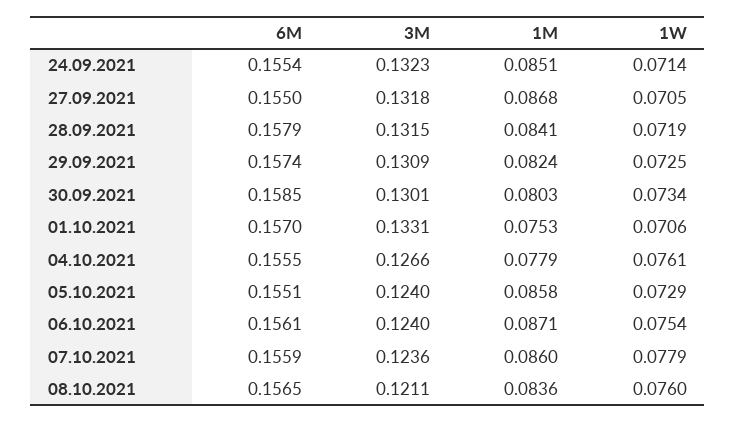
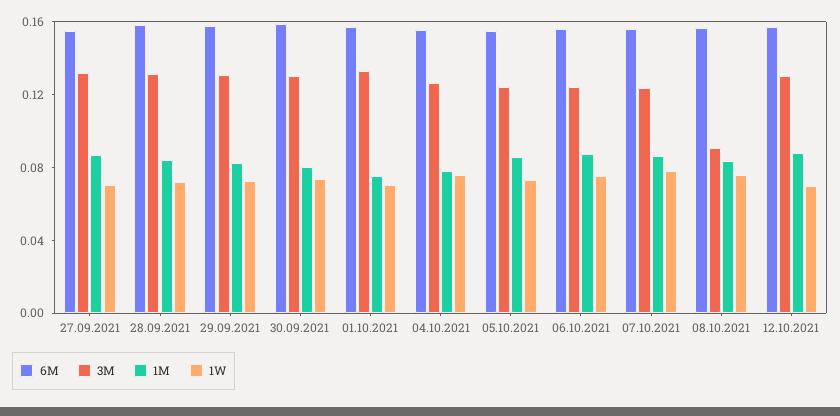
6M, 24.09.2021: 0.1554 -> none
3M, 24.09.2021: 0.1323 -> none
1M, 24.09.2021: 0.0851 -> none
1W, 24.09.2021: 0.0714 -> none
3M, 08.10.2021: 0.1211 -> 0.09
6M, 12.10.2021: none -> 0.16
3M, 12.10.2021: none -> 0.13
1M, 12.10.2021: none -> 0.09
1W, 12.10.2021: none -> 0.07

